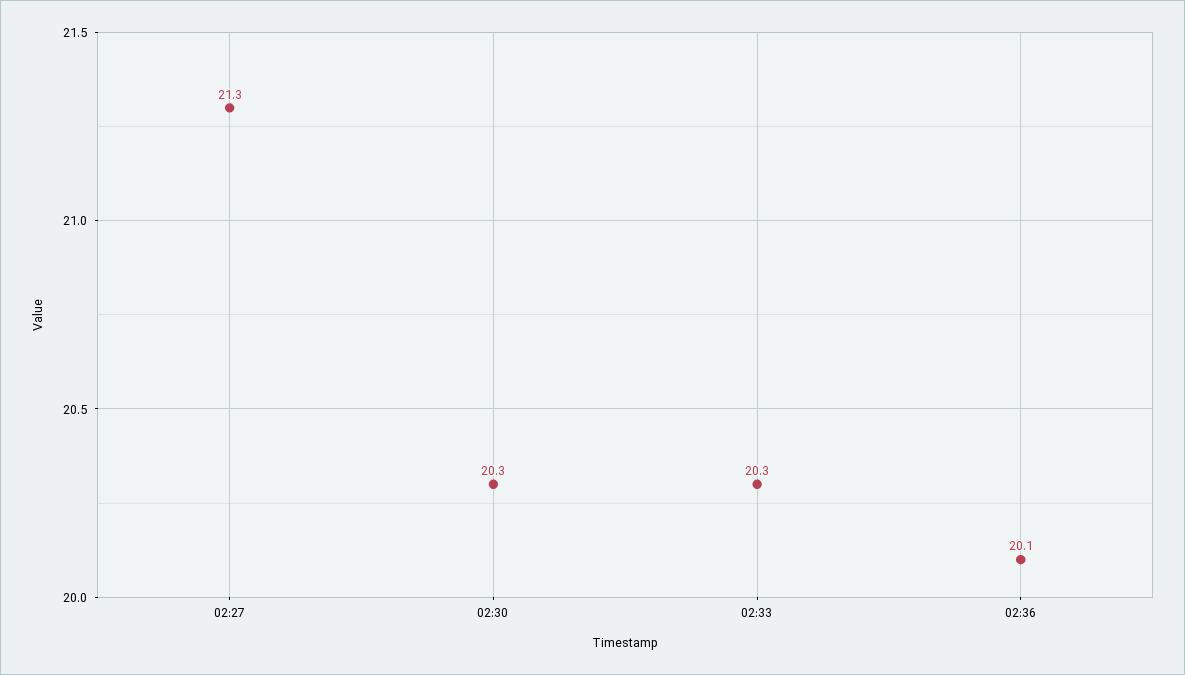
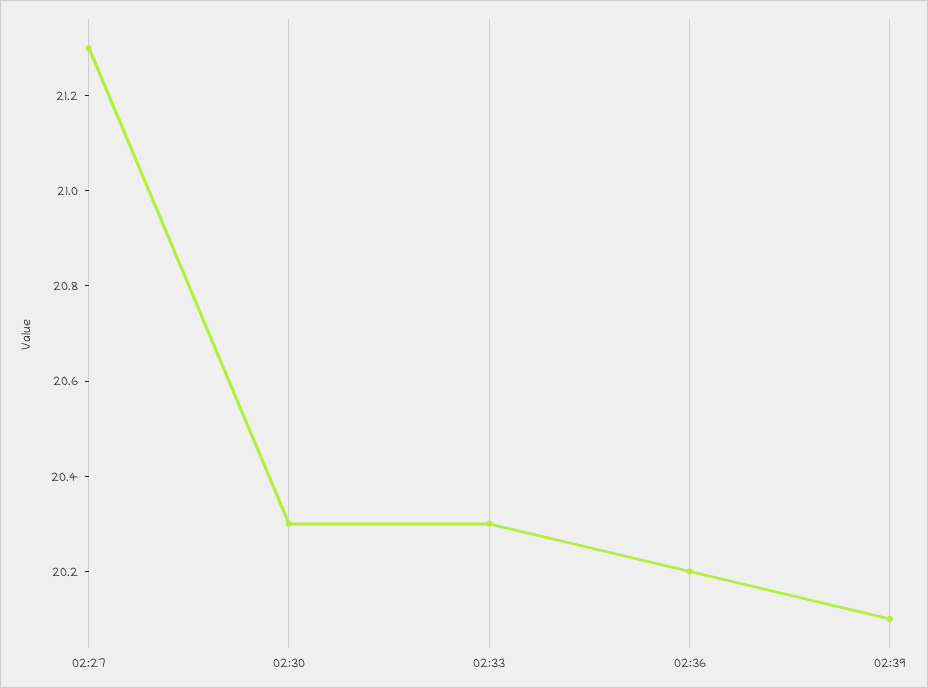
02:36: 20.1 -> 20.2
02:39: none -> 20.1

